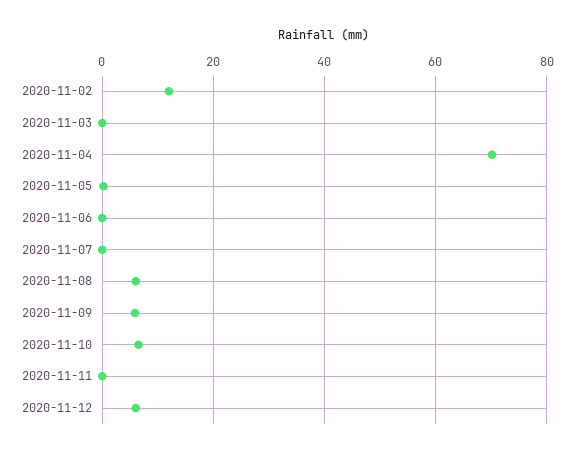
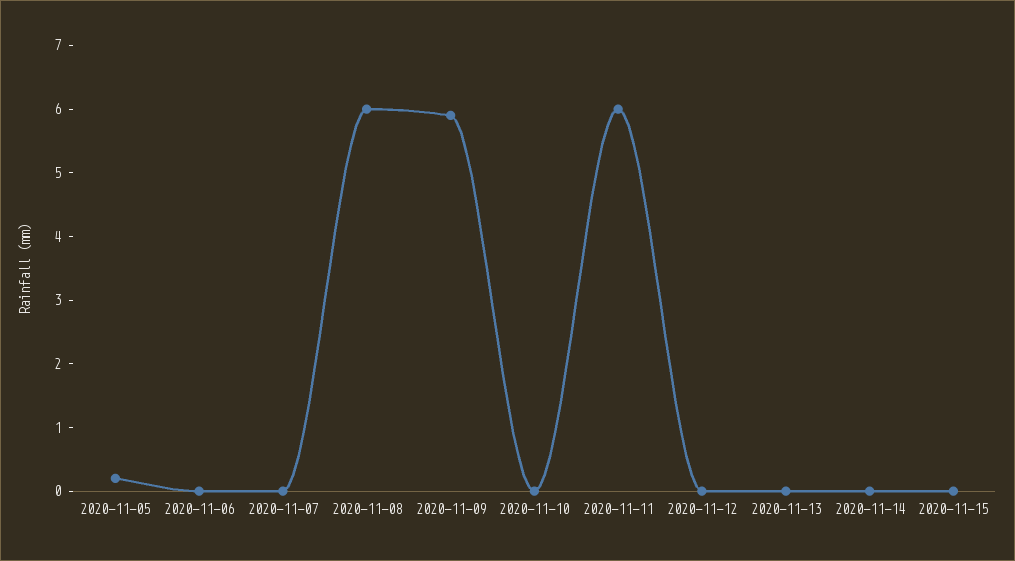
2020-11-02: 12 -> none
2020-11-03: 0 -> none
2020-11-04: 70 -> none
2020-11-10: 6 -> 0
2020-11-11: 0 -> 6
2020-11-12: 6 -> 0
2020-11-13: none -> 0
2020-11-14: none -> 0
2020-11-15: none -> 0

